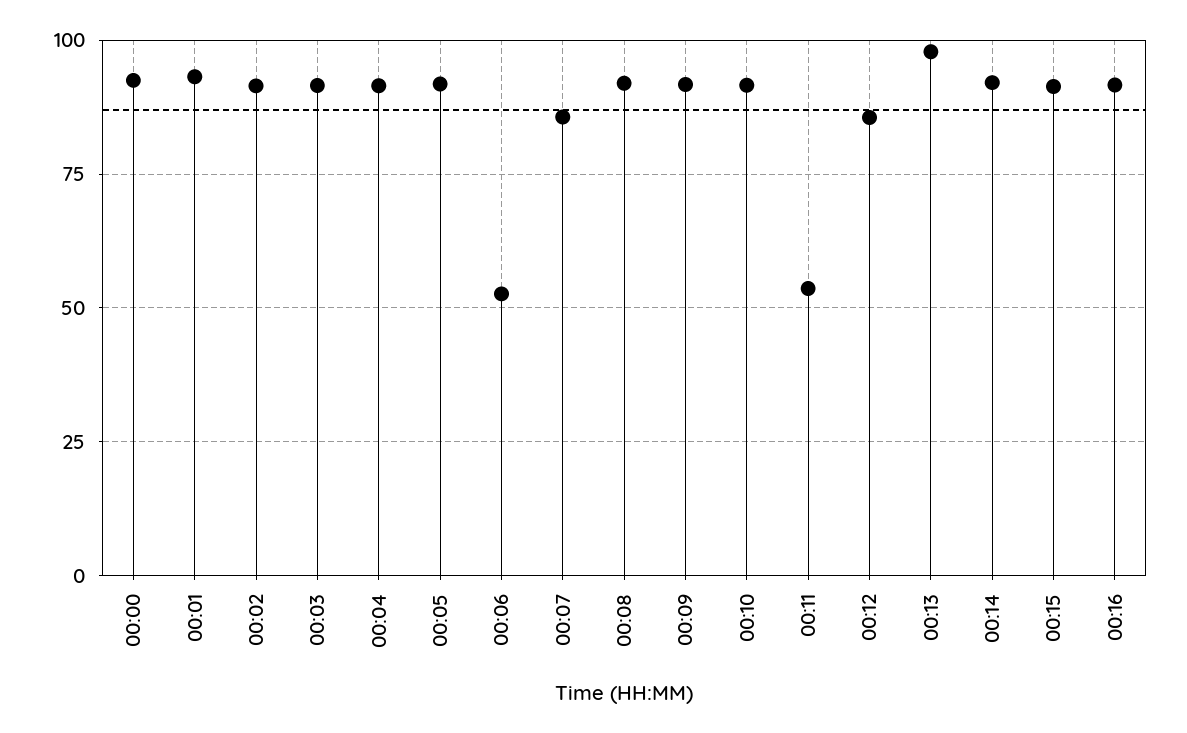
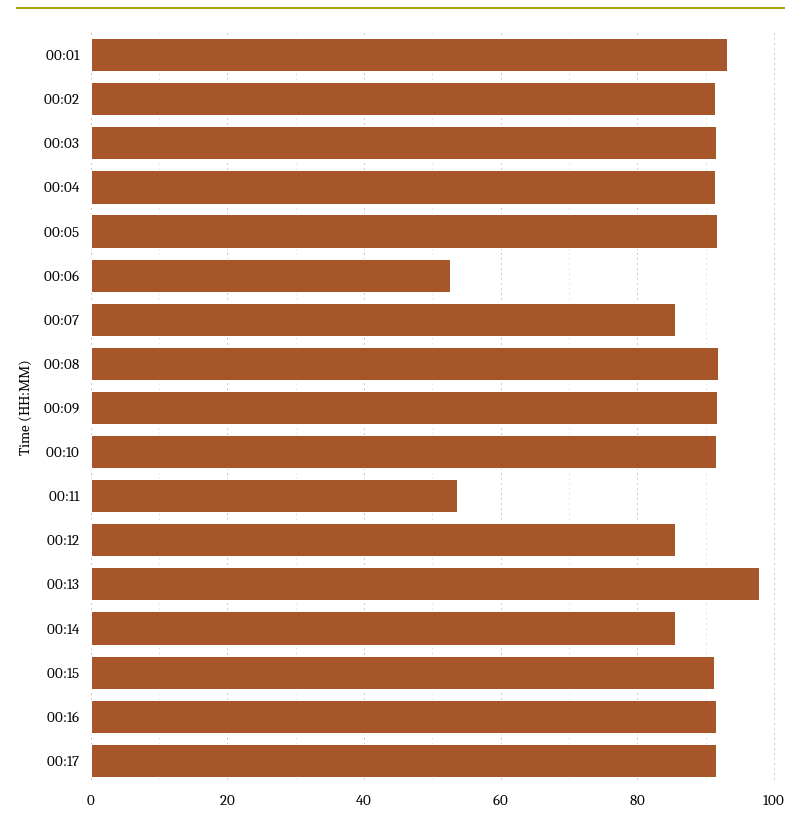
00:00: 92.5 -> none
00:14: 92.5 -> 86
00:17: none -> 92

